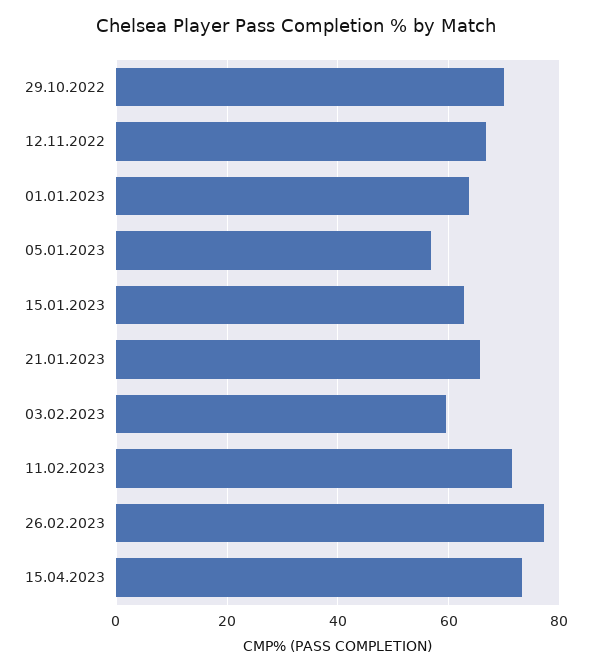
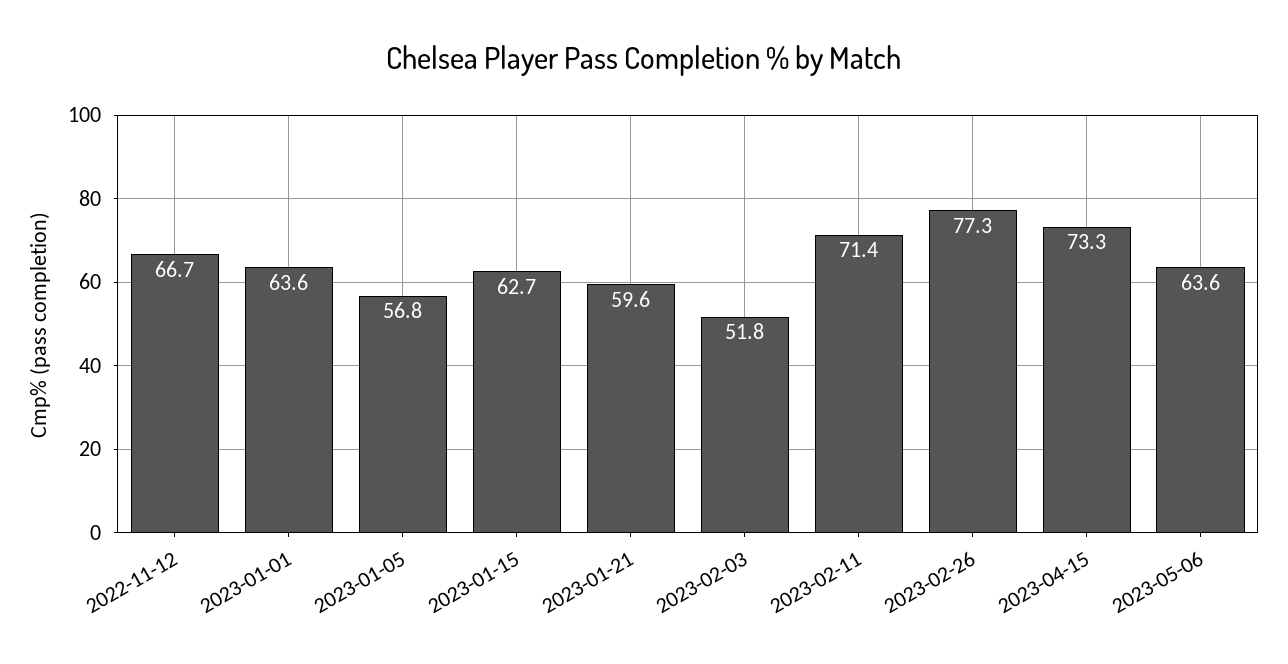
29.10.2022: 70 -> none
21.01.2023: 66 -> 59.6
03.02.2023: 60 -> 51.8
2023-05-06: none -> 63.6

